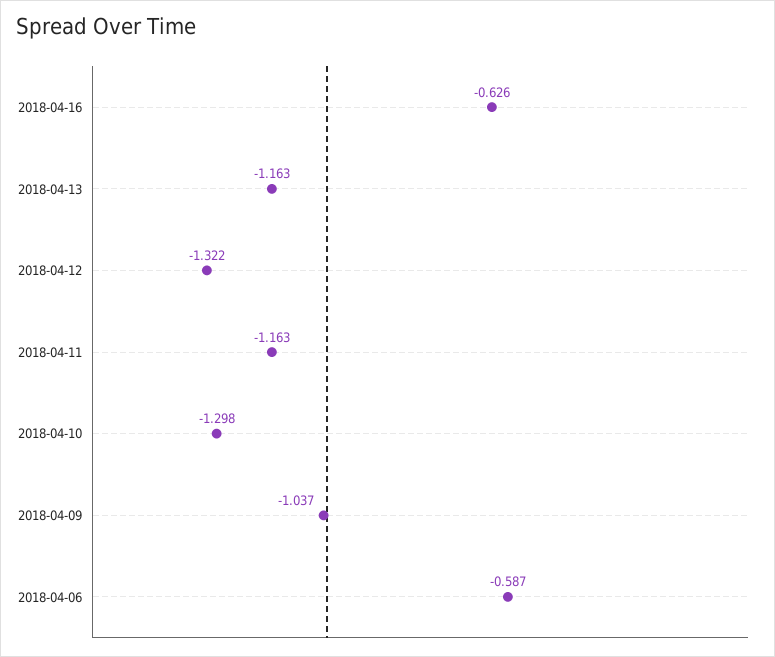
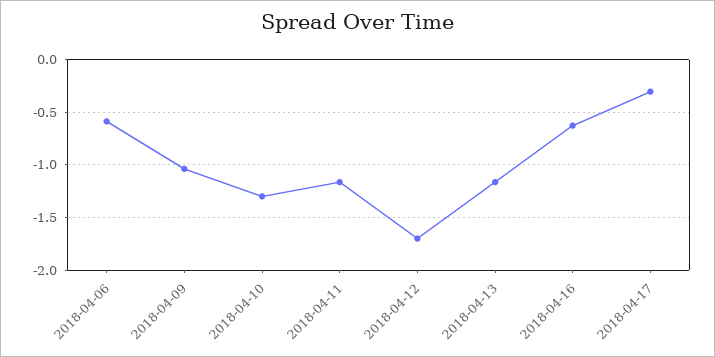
2018-04-12: -1.322 -> -1.7
2018-04-17: none -> -0.3

